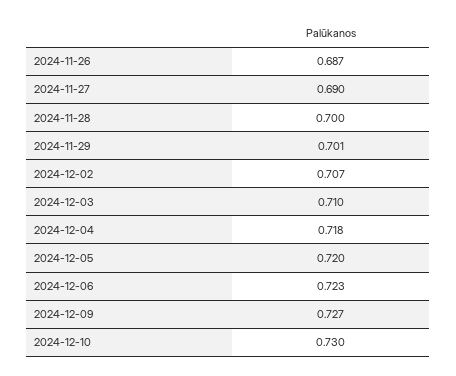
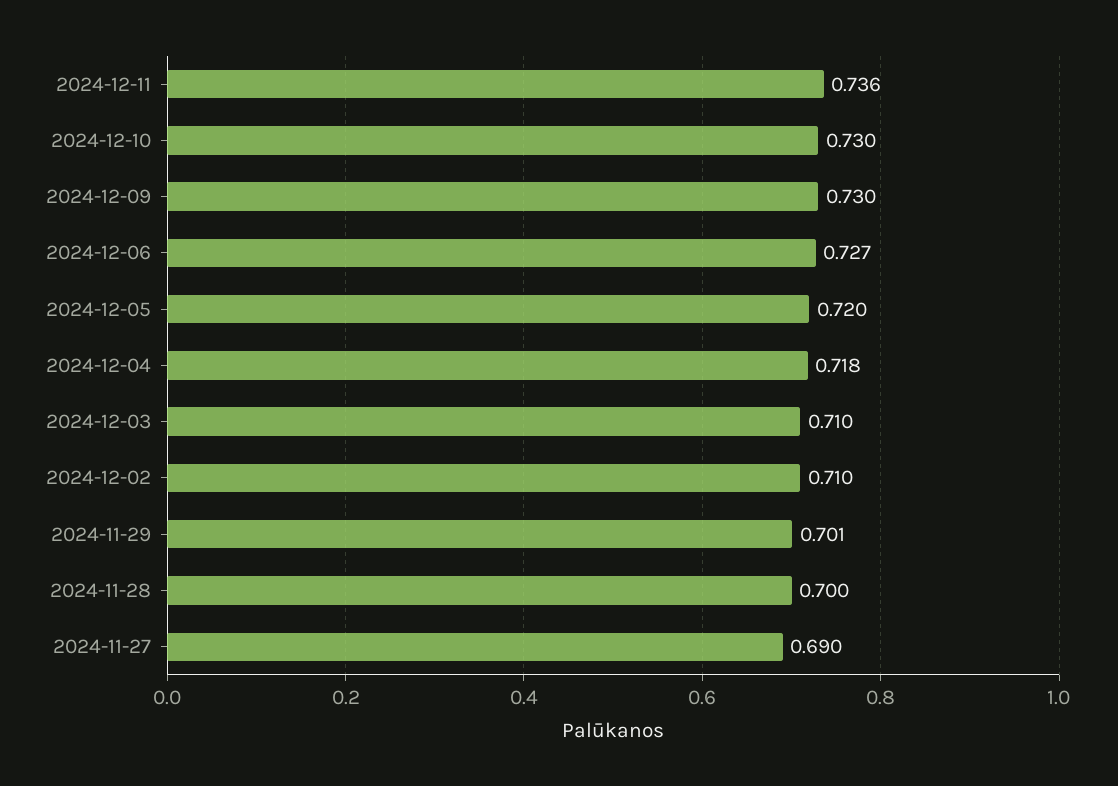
2024-11-26: 0.687 -> none
2024-12-02: 0.707 -> 0.71
2024-12-06: 0.723 -> 0.727
2024-12-09: 0.727 -> 0.73
2024-12-11: none -> 0.736

